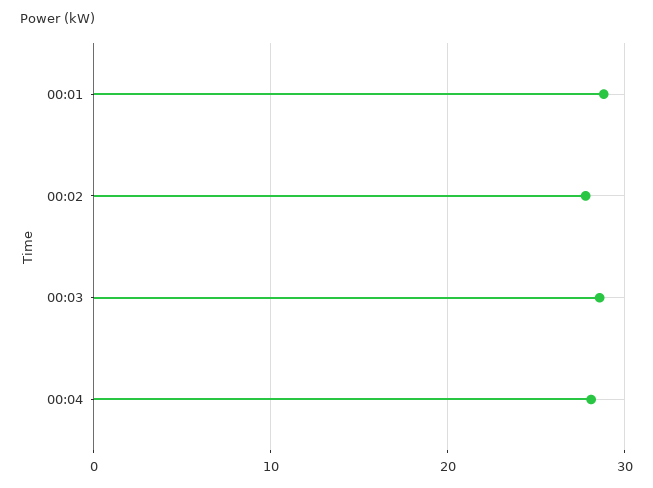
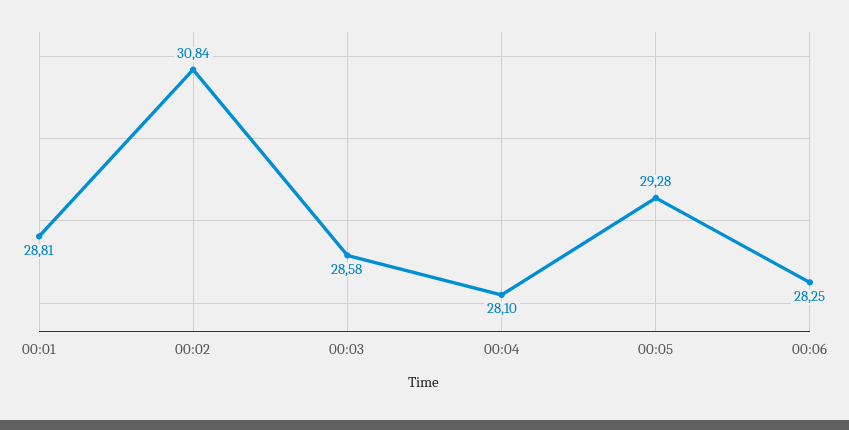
00:02: 28 -> 30.84
00:05: none -> 29.28
00:06: none -> 28.25

